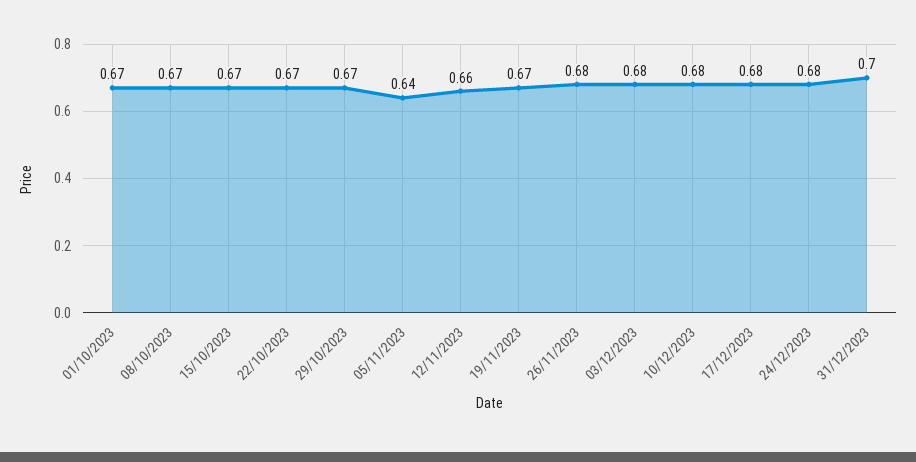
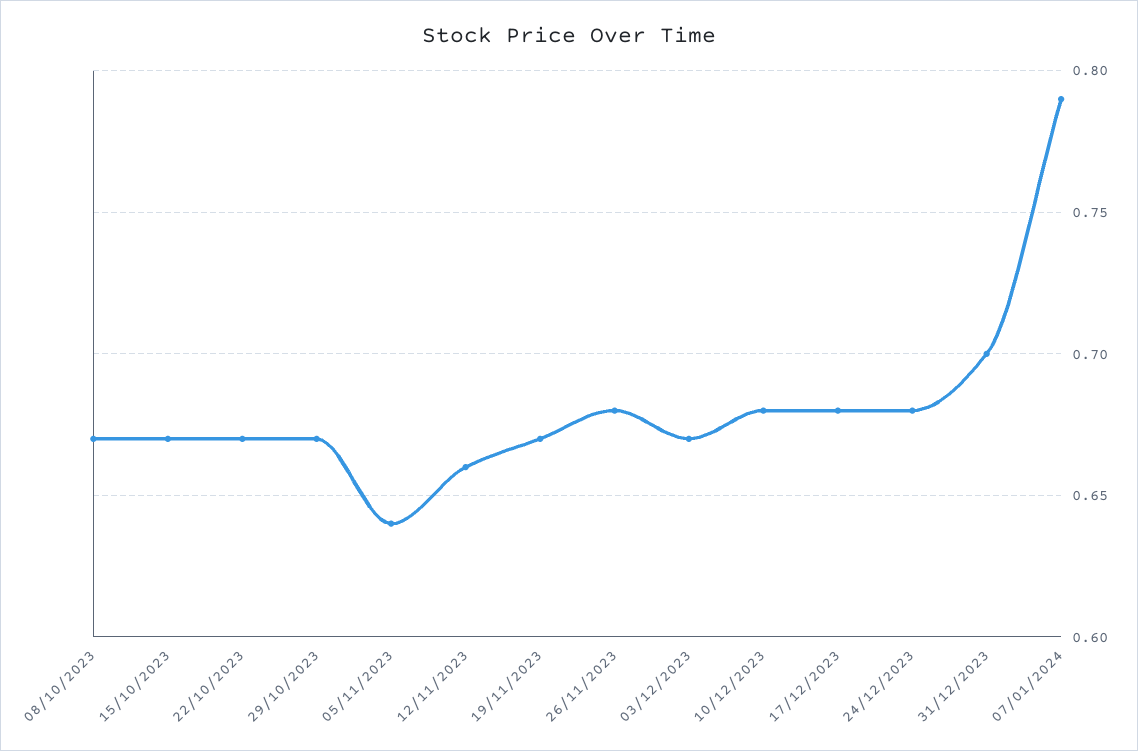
01/10/2023: 0.67 -> none
03/12/2023: 0.68 -> 0.67
07/01/2024: none -> 0.79

